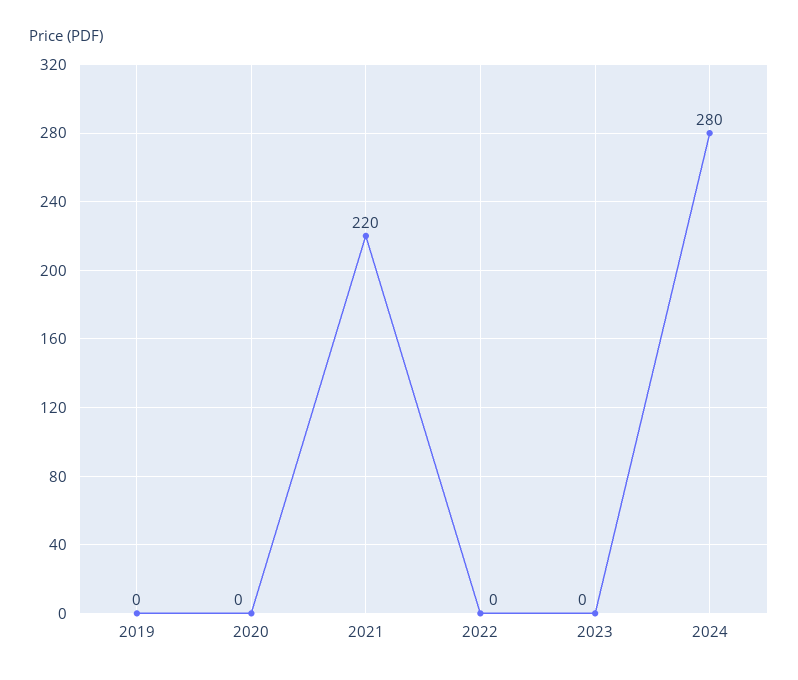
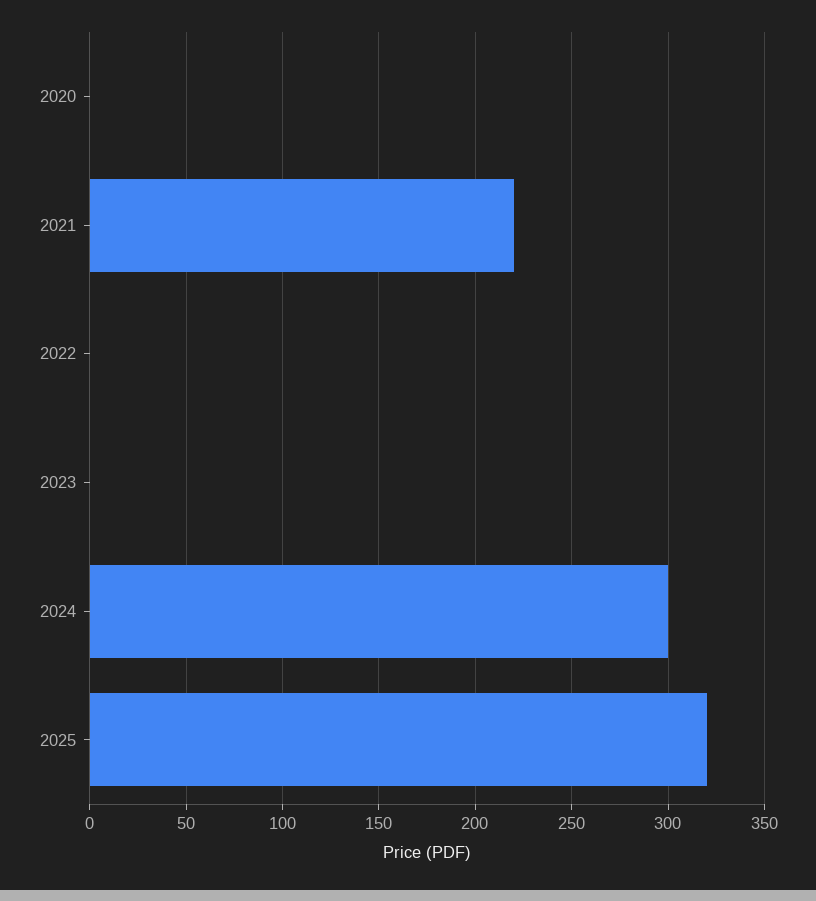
2019: 0 -> none
2024: 280 -> 300
2025: none -> 320

